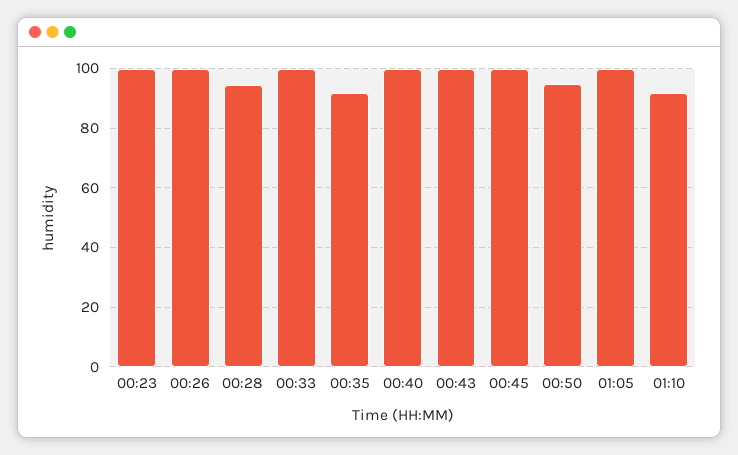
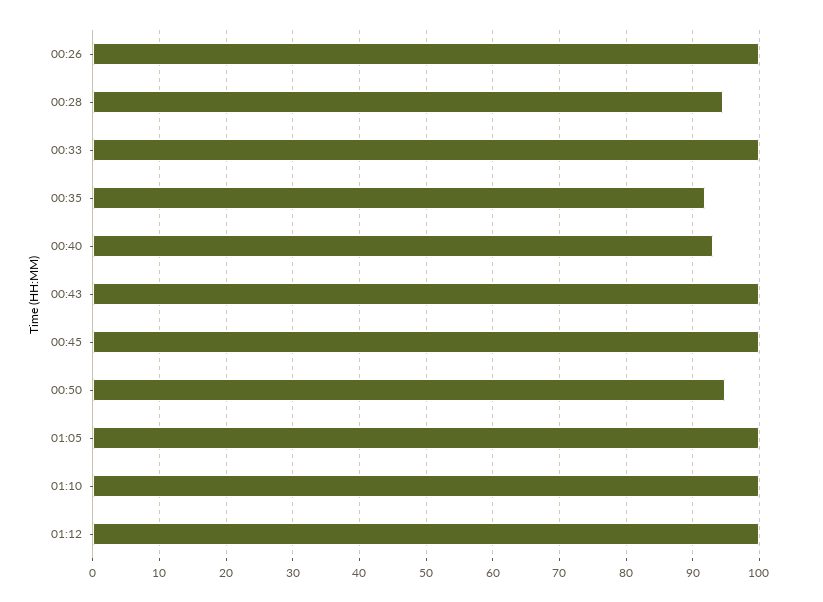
00:23: 100 -> none
00:40: 100 -> 93
01:10: 92.5 -> 100
01:12: none -> 100

